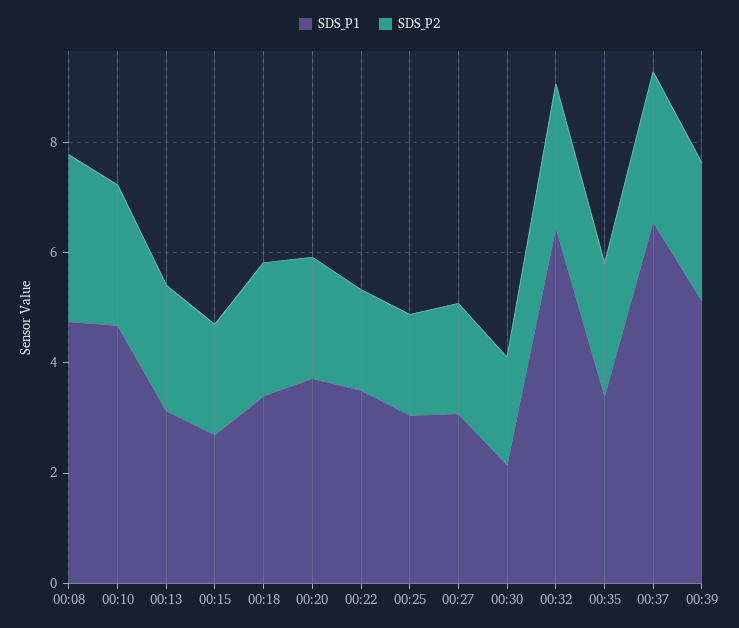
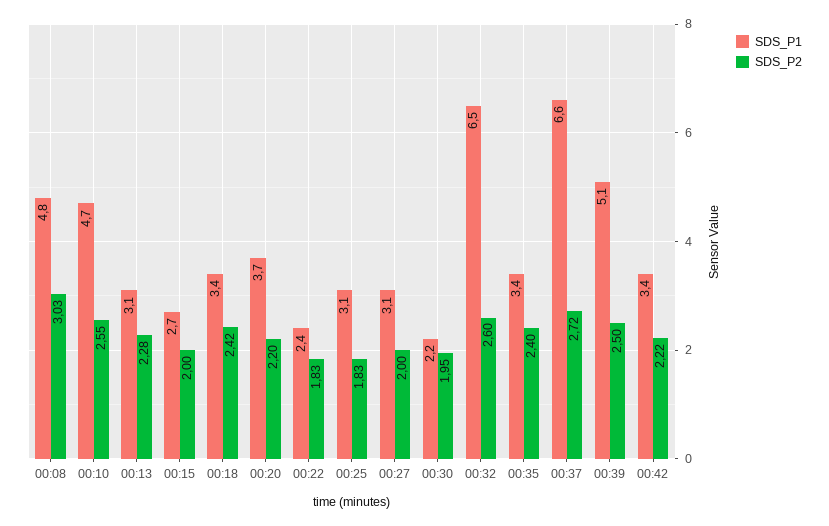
SDS_P1, 00:22: 3.5 -> 2.4
SDS_P1, 00:42: none -> 3.4
SDS_P2, 00:42: none -> 2.22

